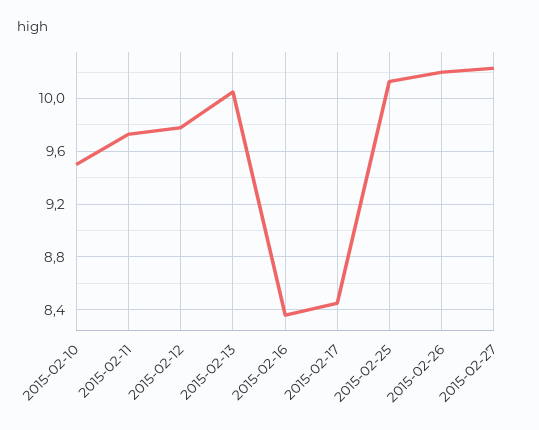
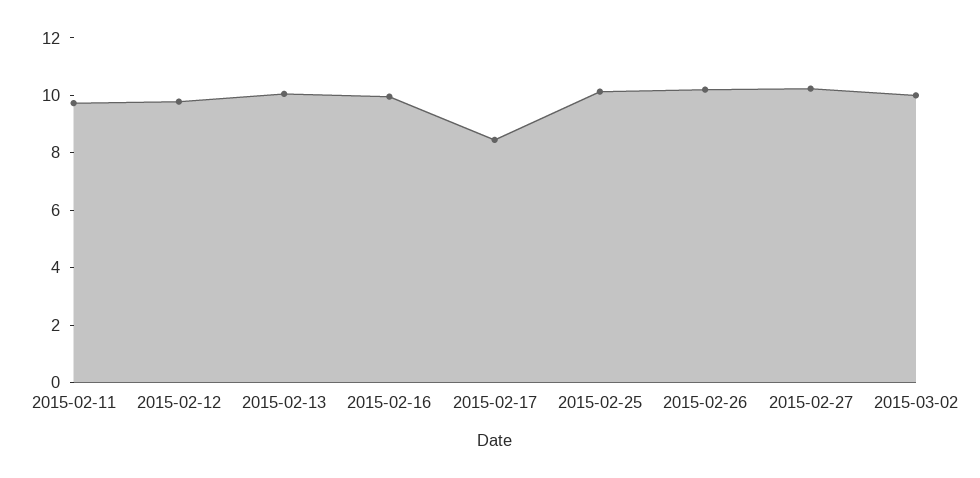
2015-02-10: 9.5 -> none
2015-02-16: 8.35 -> 10
2015-03-02: none -> 10

